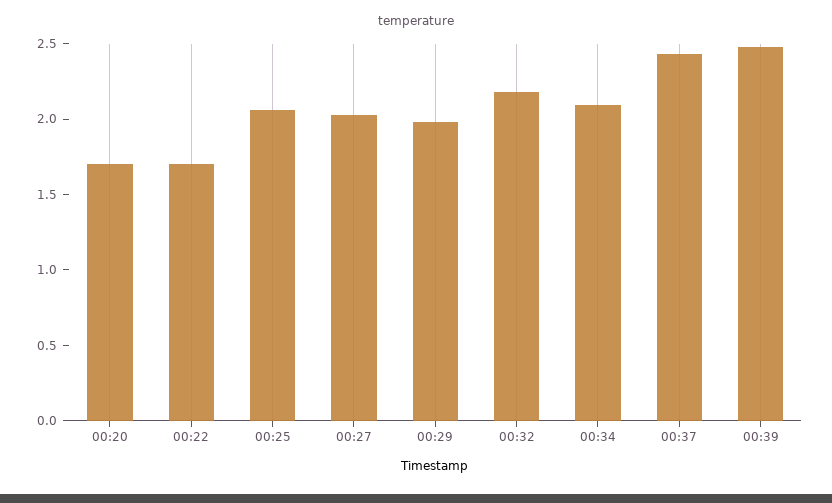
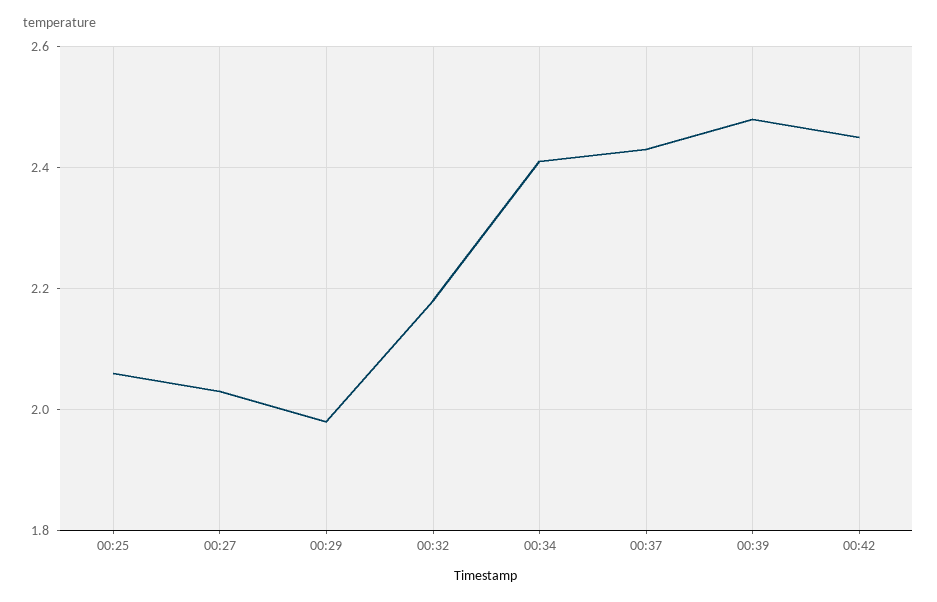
00:20: 1.7 -> none
00:22: 1.7 -> none
00:34: 2.1 -> 2.4
00:42: none -> 2.45

